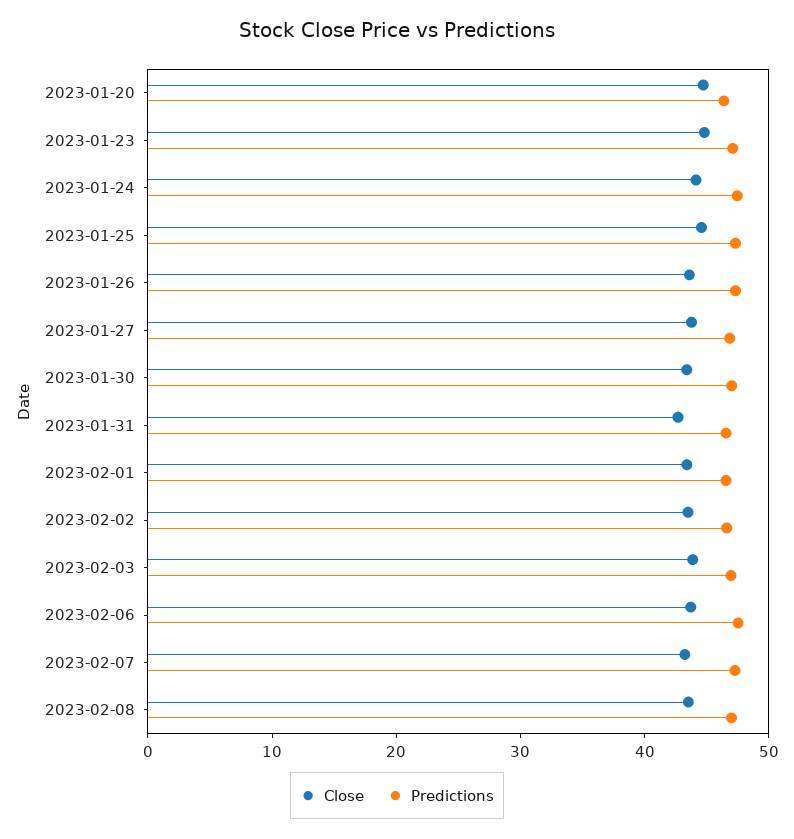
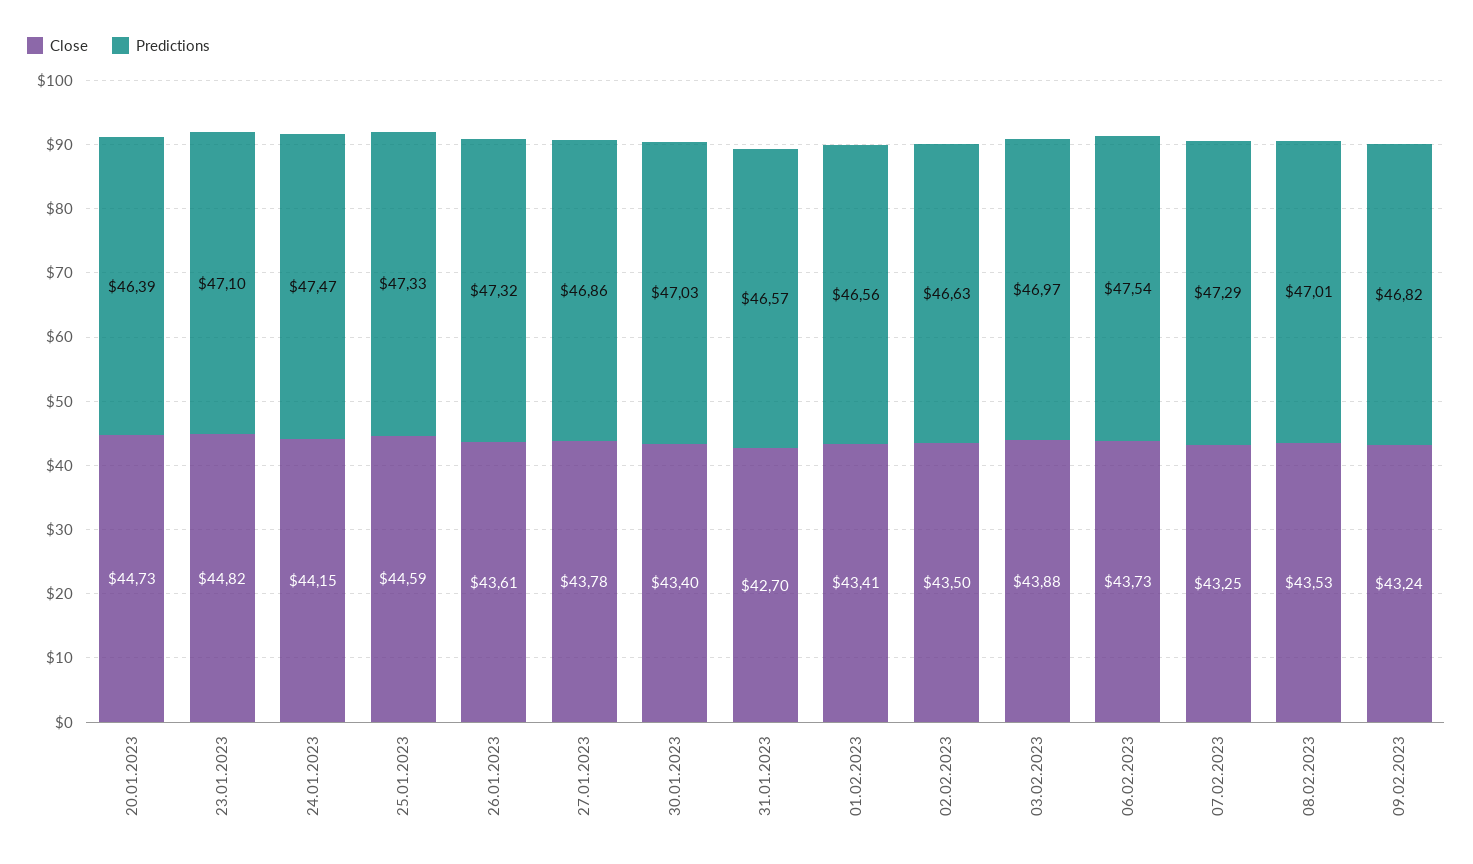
Close, 09.02.2023: none -> 43.24
Predictions, 09.02.2023: none -> 46.82

